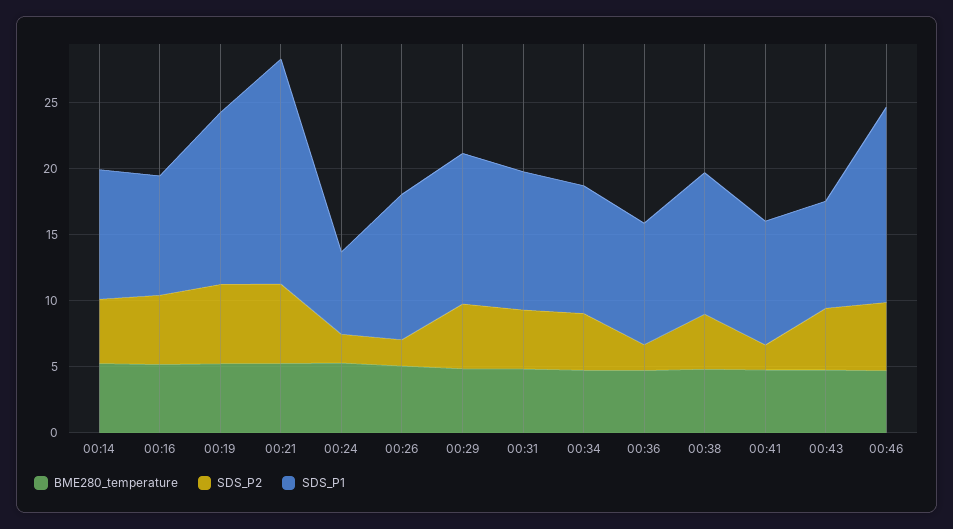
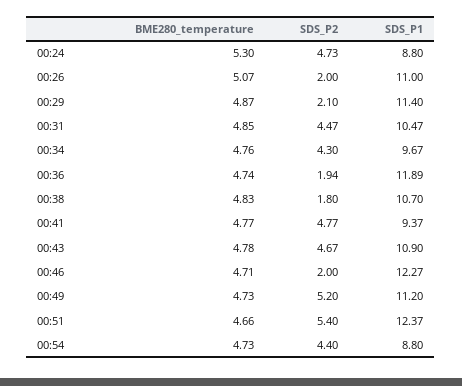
BME280_temperature, 00:14: 5 -> none
SDS_P2, 00:14: 5 -> none
SDS_P1, 00:14: 10 -> none
BME280_temperature, 00:16: 5 -> none
SDS_P2, 00:16: 5 -> none
SDS_P1, 00:16: 9 -> none
BME280_temperature, 00:19: 5 -> none
SDS_P2, 00:19: 6 -> none
SDS_P1, 00:19: 13 -> none
BME280_temperature, 00:21: 5 -> none
SDS_P2, 00:21: 6 -> none
SDS_P1, 00:21: 17 -> none
SDS_P2, 00:24: 2 -> 4.73
SDS_P1, 00:24: 6 -> 8.8
SDS_P2, 00:29: 5 -> 2.1
SDS_P1, 00:36: 9 -> 11.89
SDS_P2, 00:38: 4 -> 1.8
SDS_P2, 00:41: 2 -> 4.77
SDS_P1, 00:43: 8 -> 10.9
SDS_P2, 00:46: 5 -> 2
SDS_P1, 00:46: 15 -> 12.27
BME280_temperature, 00:49: none -> 4.73
SDS_P2, 00:49: none -> 5.2
SDS_P1, 00:49: none -> 11.2
BME280_temperature, 00:51: none -> 4.66
SDS_P2, 00:51: none -> 5.4
SDS_P1, 00:51: none -> 12.37
BME280_temperature, 00:54: none -> 4.73
SDS_P2, 00:54: none -> 4.4
SDS_P1, 00:54: none -> 8.8

